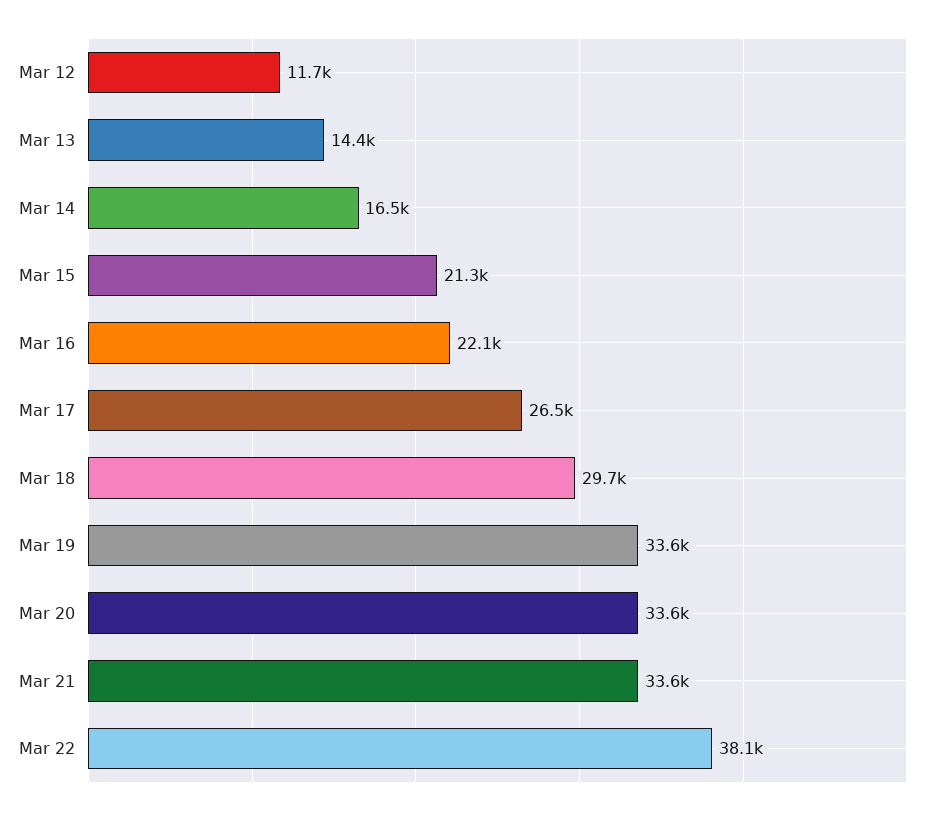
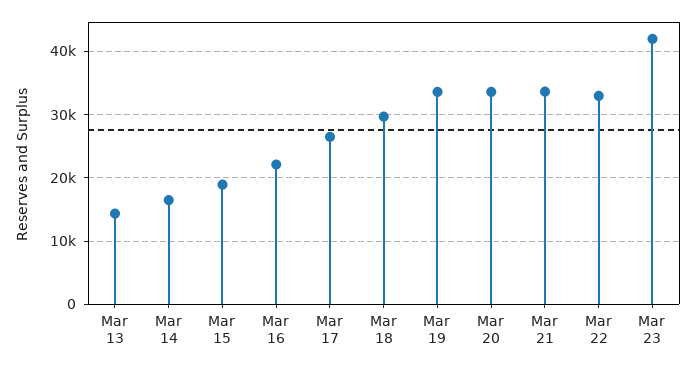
Mar 12: 11700 -> none
Mar 15: 21300 -> 19000
Mar 22: 38100 -> 33000
Mar 23: none -> 42000

